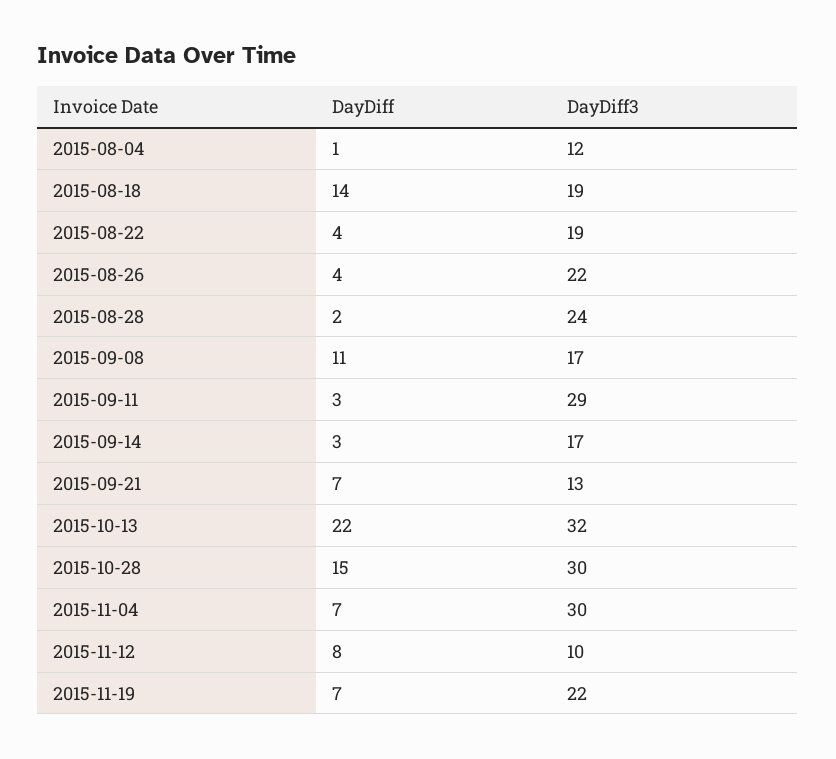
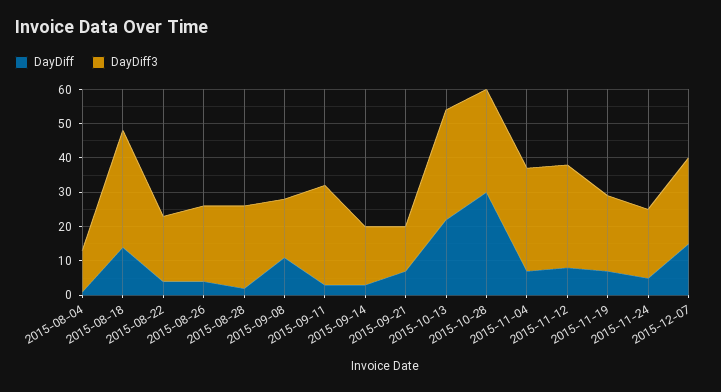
DayDiff3, 2015-08-18: 19 -> 35
DayDiff, 2015-10-28: 15 -> 30
DayDiff3, 2015-11-12: 10 -> 30
DayDiff, 2015-11-24: none -> 5
DayDiff3, 2015-11-24: none -> 20
DayDiff, 2015-12-07: none -> 15
DayDiff3, 2015-12-07: none -> 25

